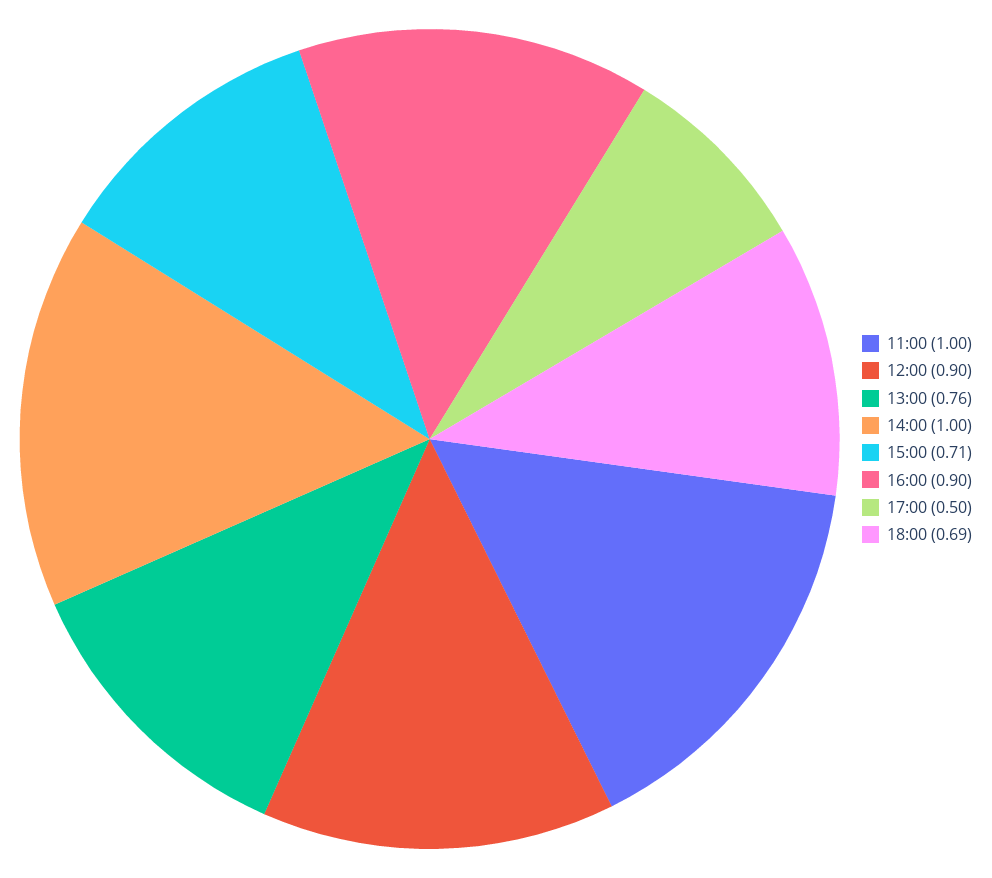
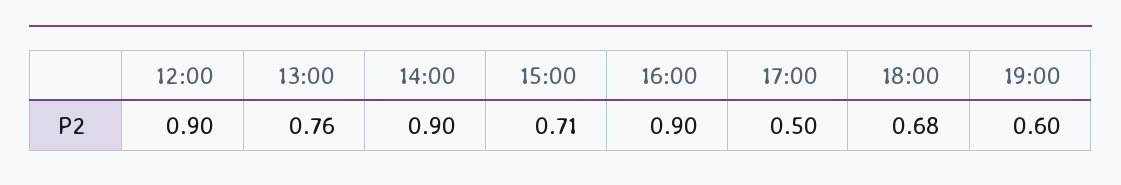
11:00: 1 -> none
14:00: 1 -> 0.9
18:00: 0.69 -> 0.68
19:00: none -> 0.6

